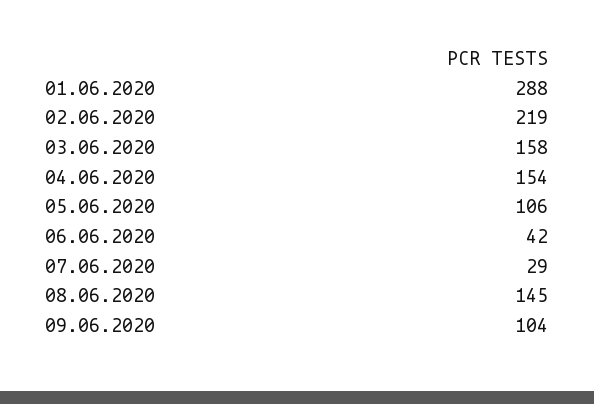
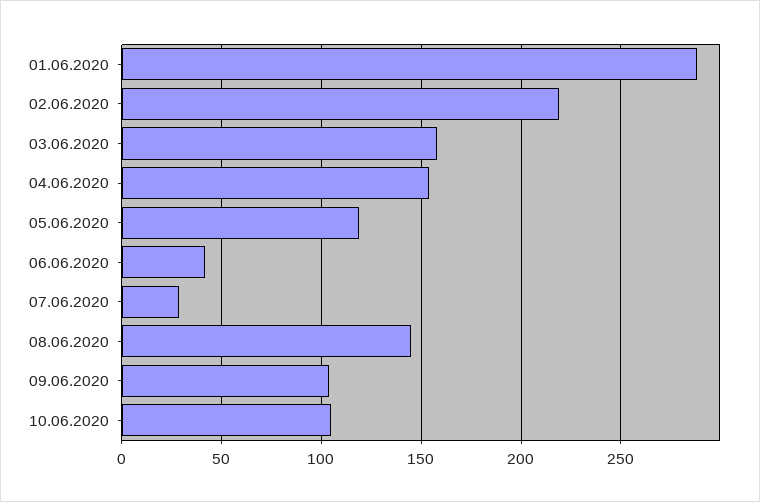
05.06.2020: 106 -> 120
10.06.2020: none -> 105

